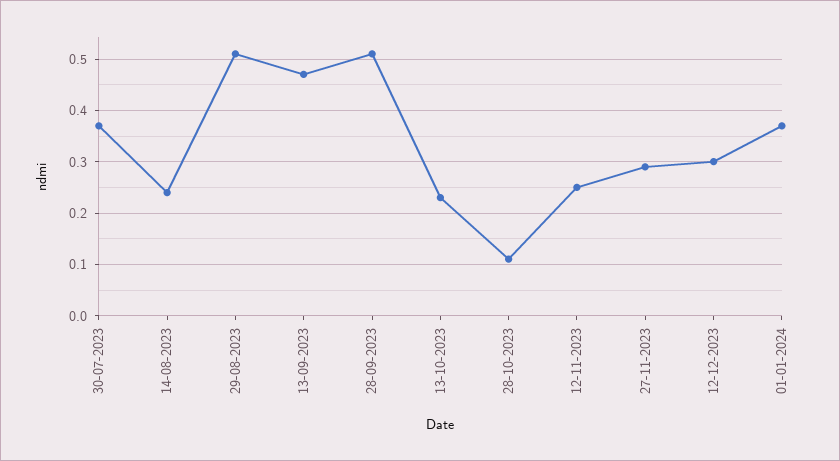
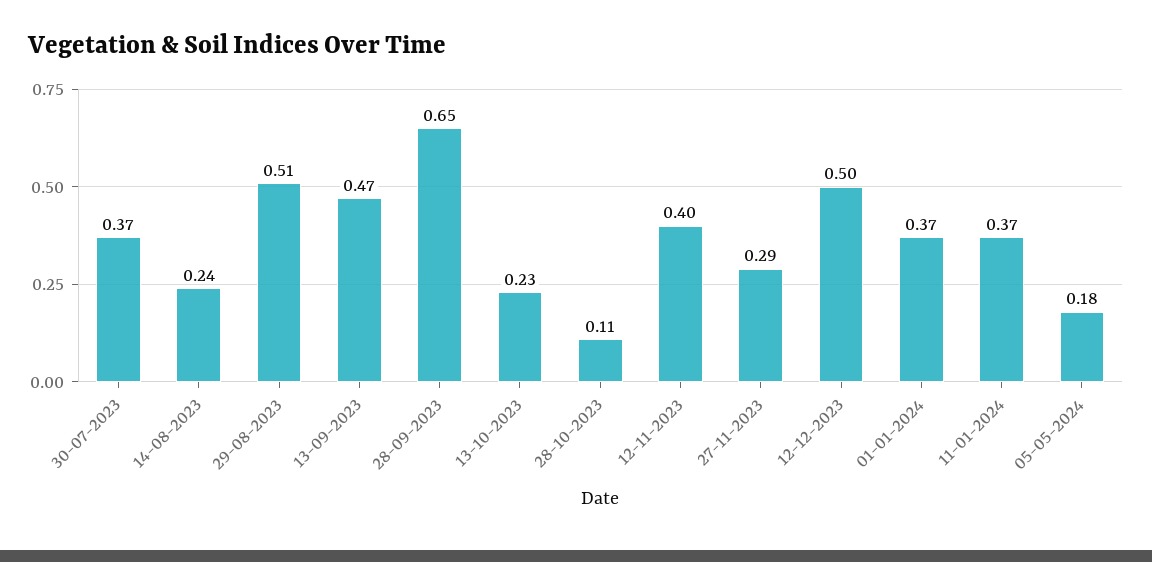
28-09-2023: 0.5 -> 0.65
12-11-2023: 0.25 -> 0.4
12-12-2023: 0.3 -> 0.5
11-01-2024: none -> 0.37
05-05-2024: none -> 0.18

